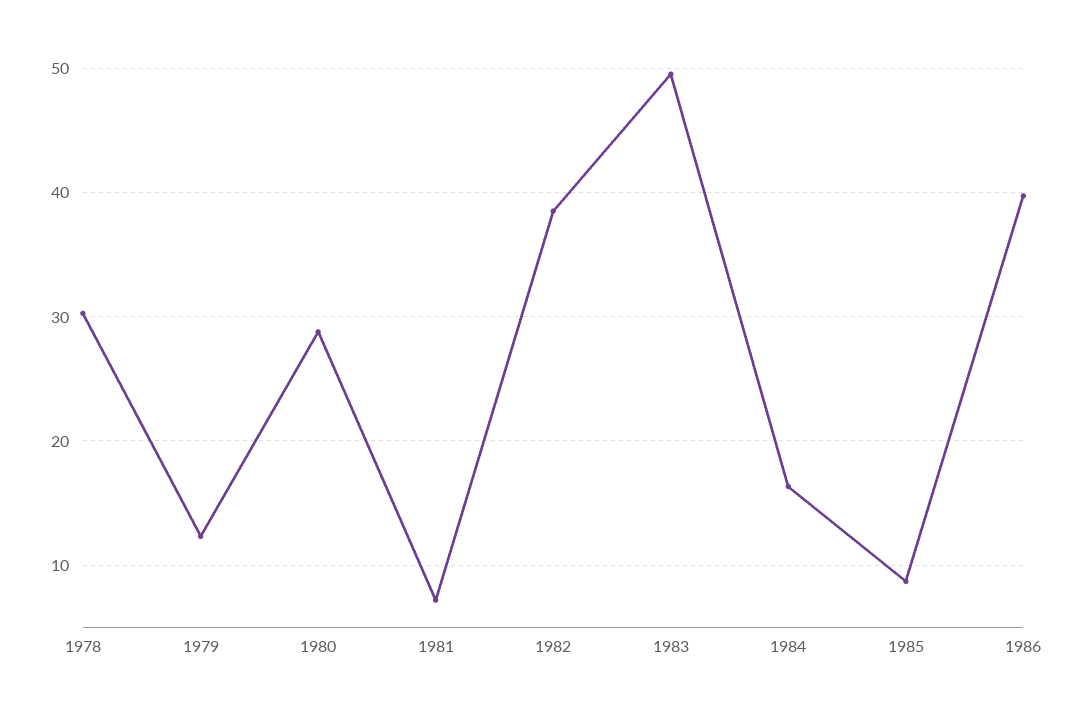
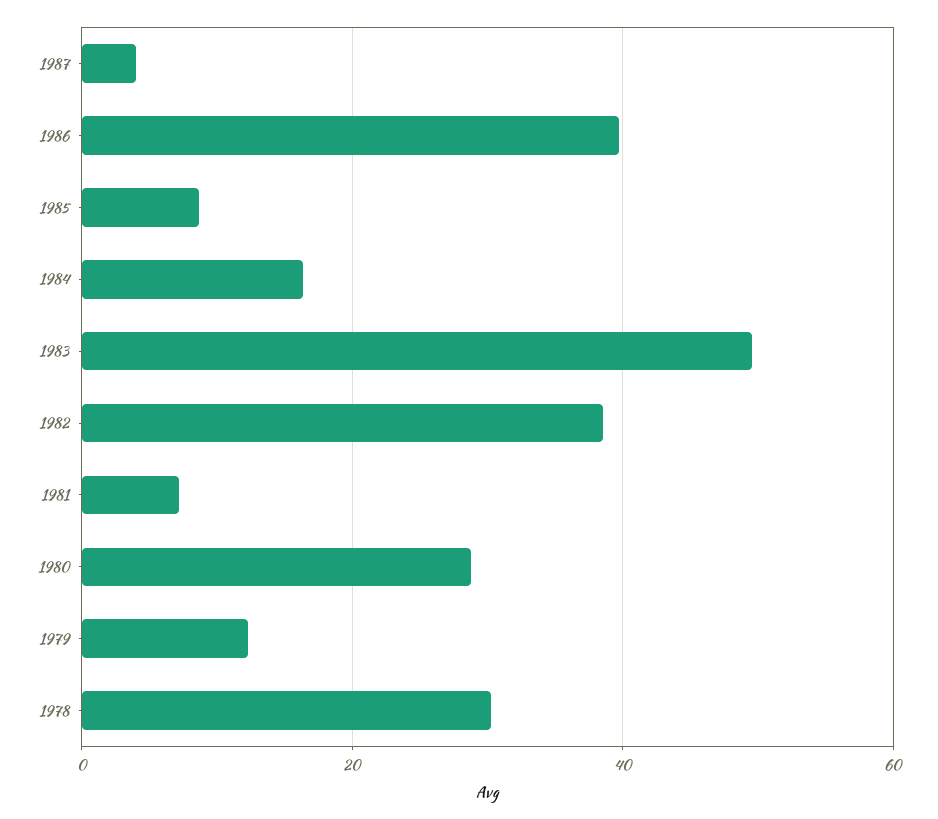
1987: none -> 4

